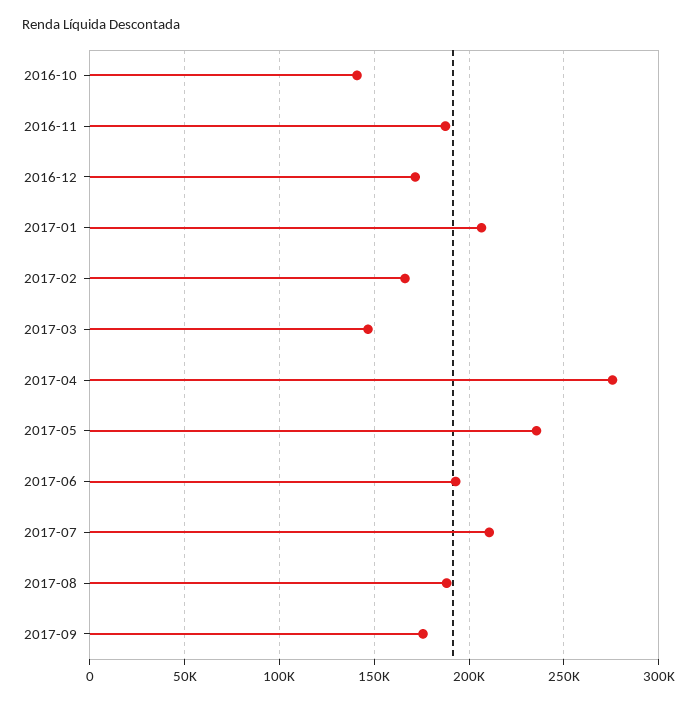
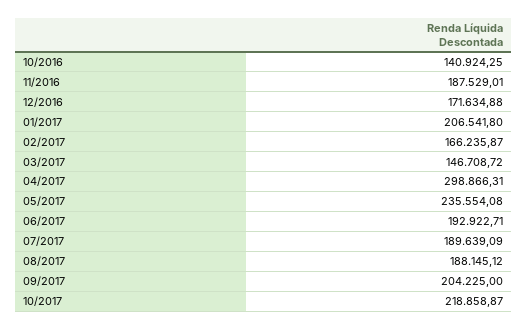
2017-04: 275000 -> 298866.31
2017-07: 210000 -> 189639.09
2017-09: 175000 -> 204225
10/2017: none -> 218858.87

